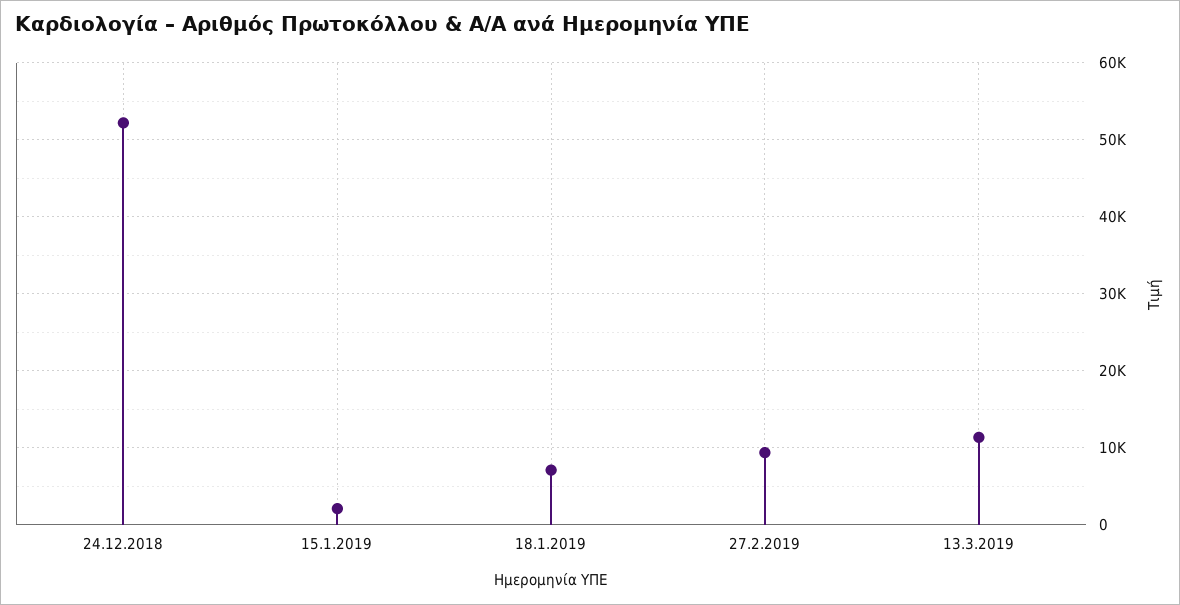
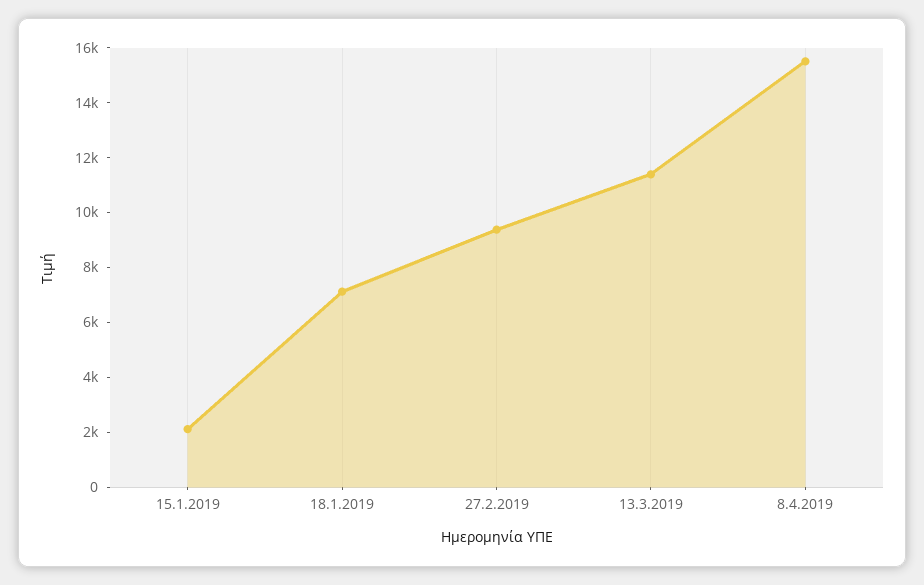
24.12.2018: 52000 -> none
8.4.2019: none -> 15500

